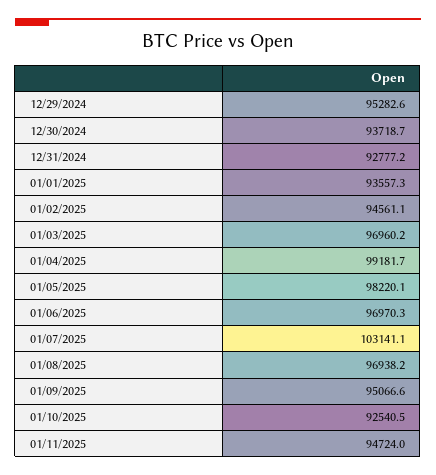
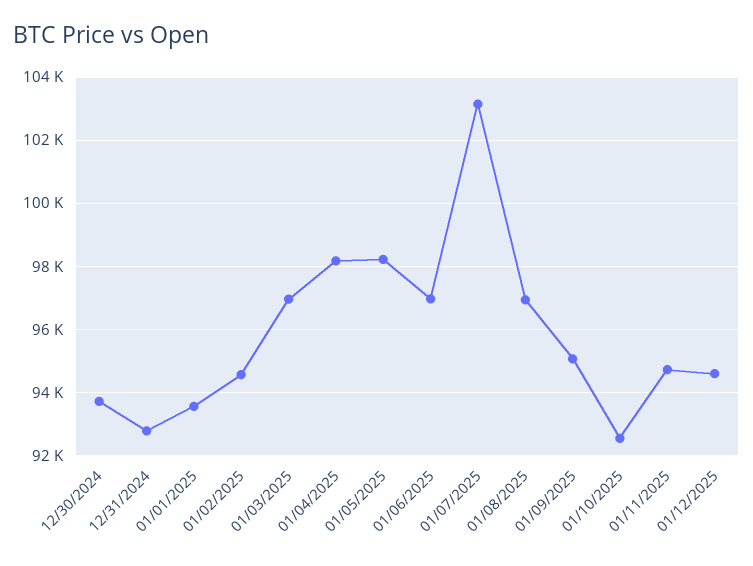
12/29/2024: 95282.6 -> none
01/04/2025: 99181.7 -> 98200
01/12/2025: none -> 94600

